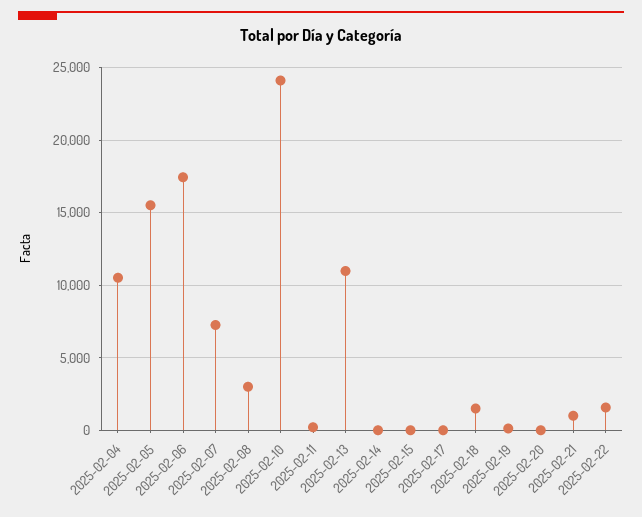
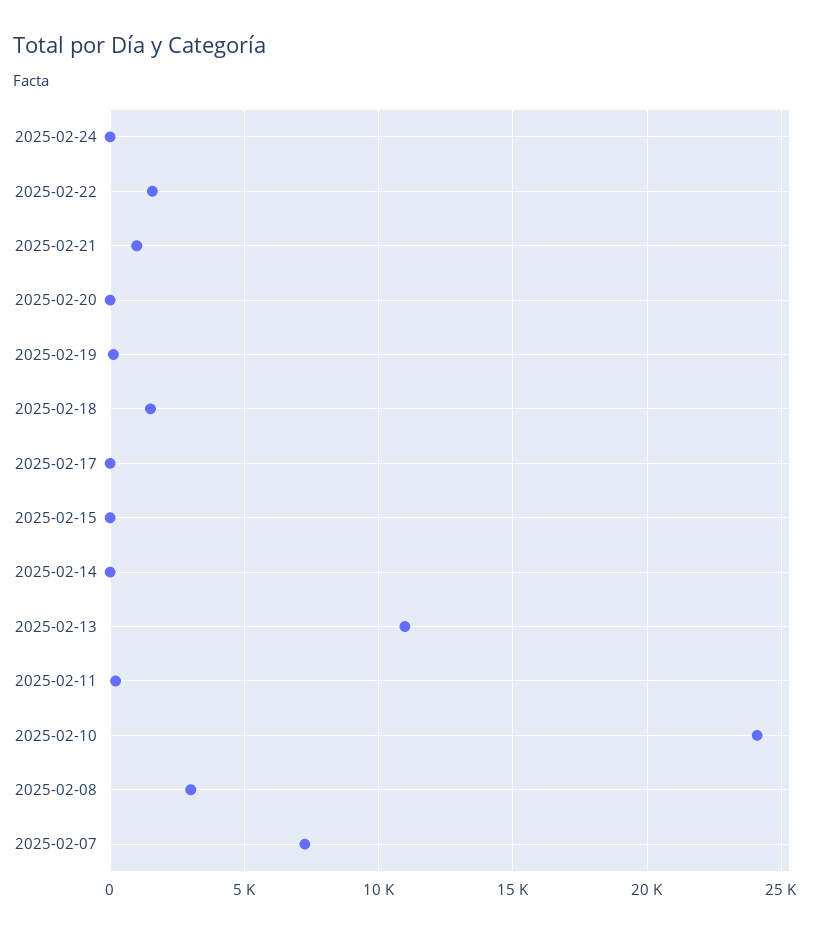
2025-02-04: 10500 -> none
2025-02-05: 15500 -> none
2025-02-06: 17500 -> none
2025-02-24: none -> 0

